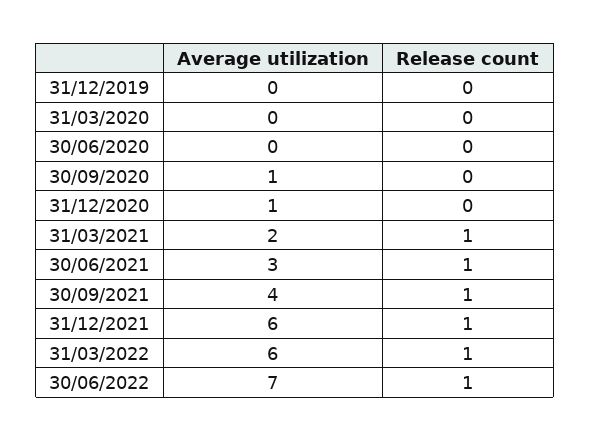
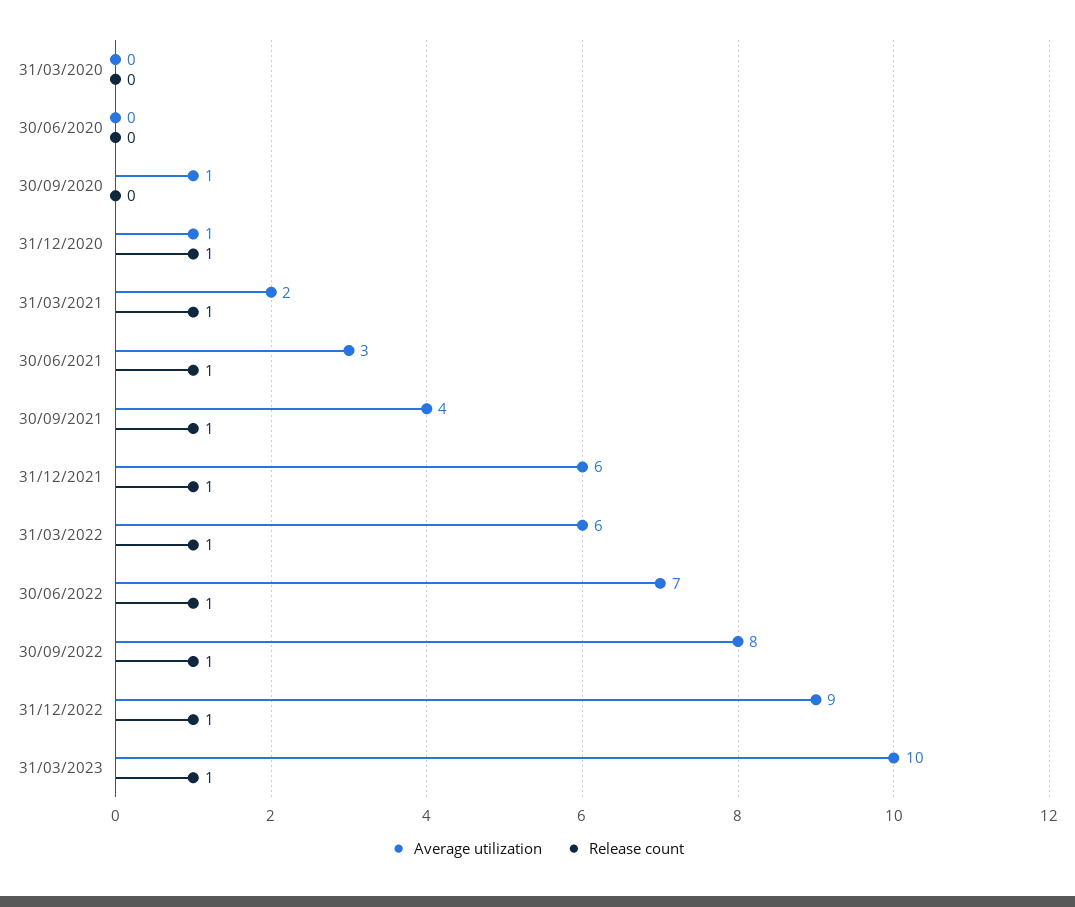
Average utilization, 31/12/2019: 0 -> none
Release count, 31/12/2019: 0 -> none
Release count, 31/12/2020: 0 -> 1
Average utilization, 30/09/2022: none -> 8
Release count, 30/09/2022: none -> 1
Average utilization, 31/12/2022: none -> 9
Release count, 31/12/2022: none -> 1
Average utilization, 31/03/2023: none -> 10
Release count, 31/03/2023: none -> 1

